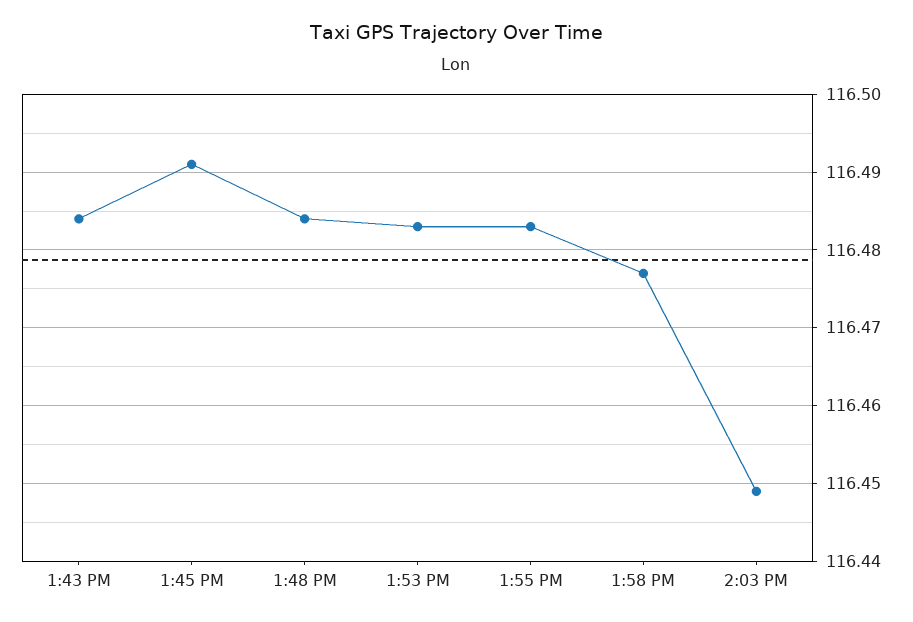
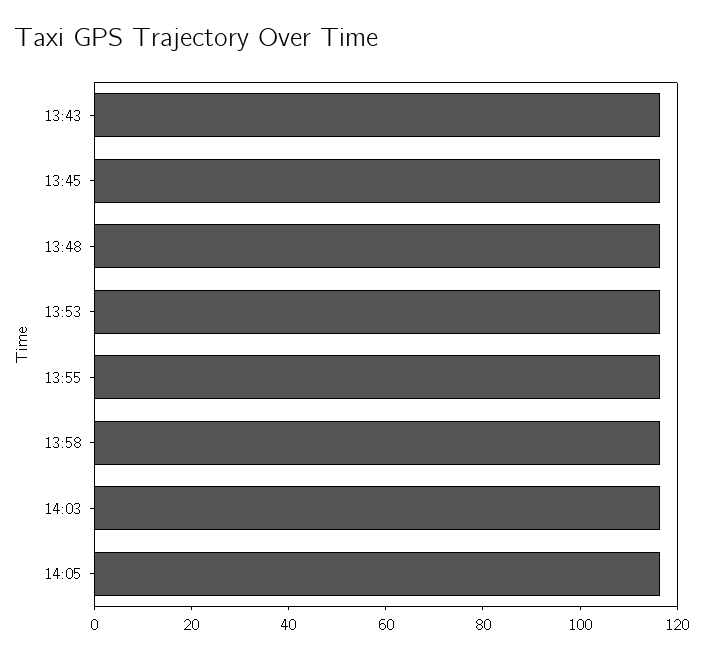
14:05: none -> 115

